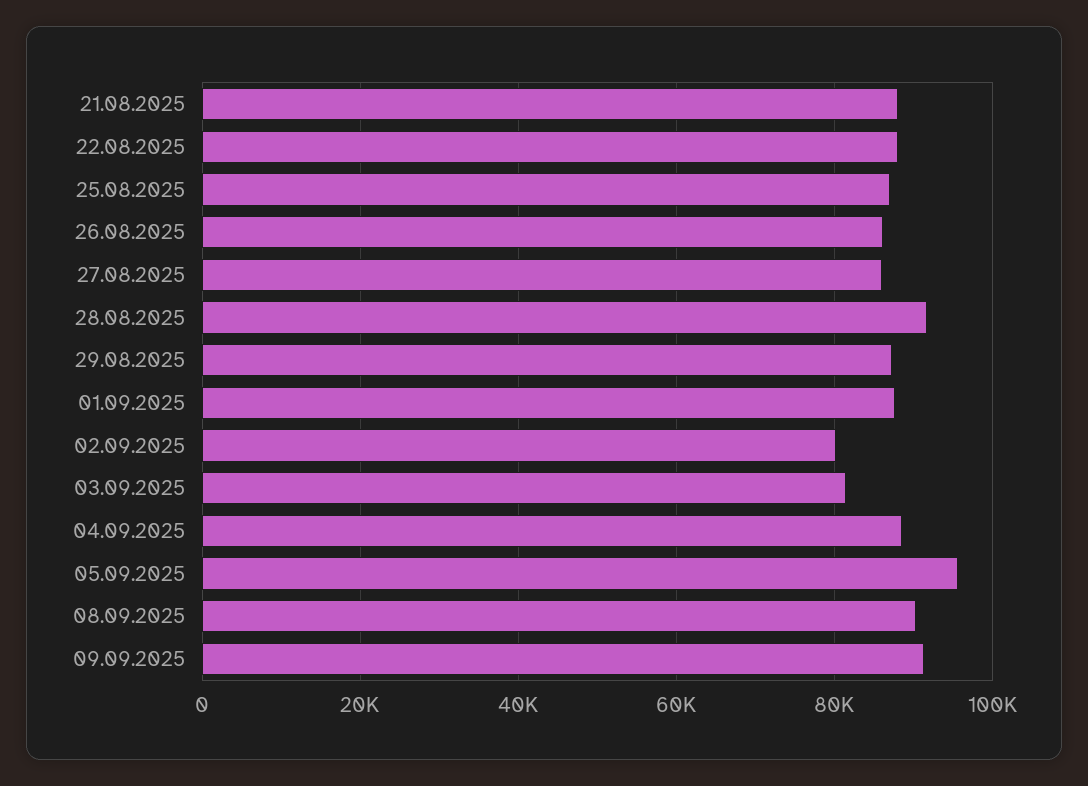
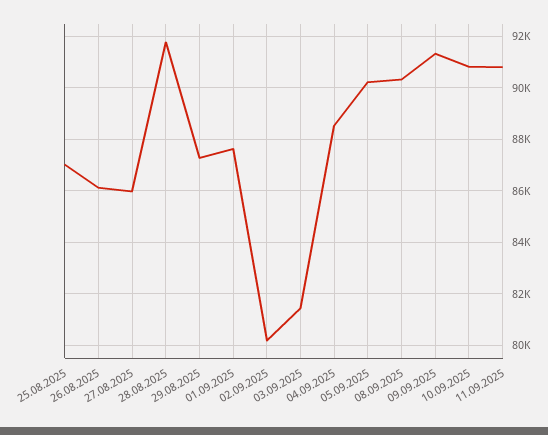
21.08.2025: 88000 -> none
22.08.2025: 88000 -> none
05.09.2025: 96000 -> 90250
10.09.2025: none -> 90750
11.09.2025: none -> 90750

